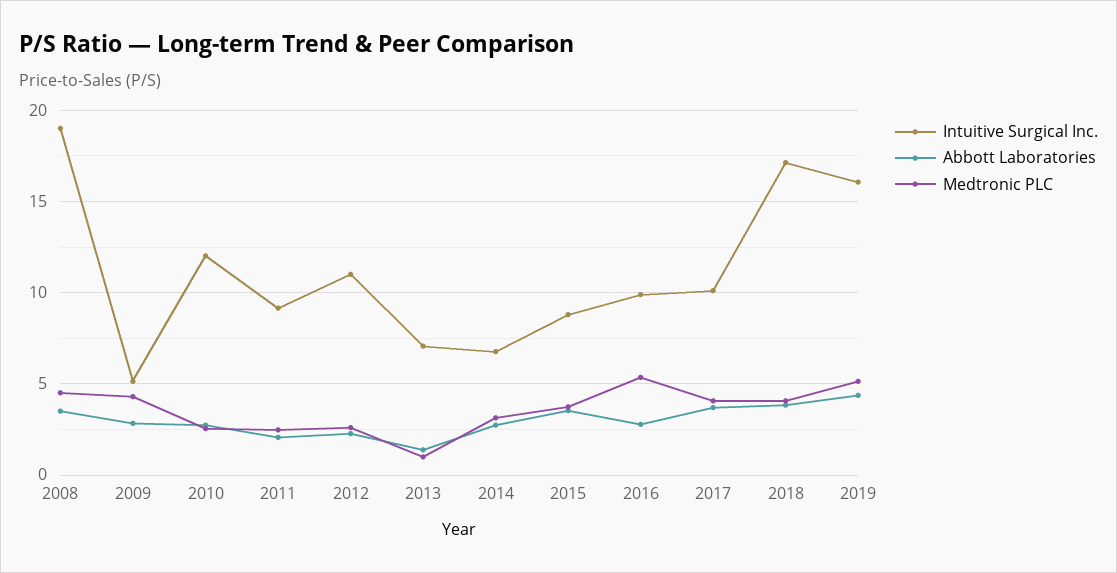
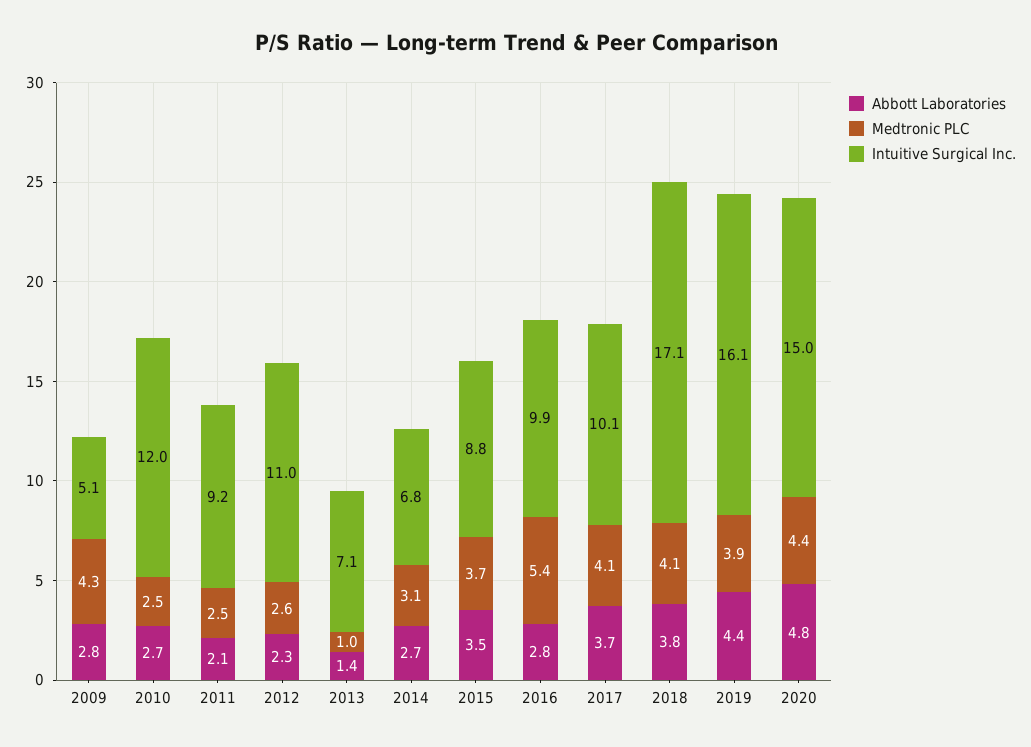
Intuitive Surgical Inc., 2008: 19 -> none
Abbott Laboratories, 2008: 3.5 -> none
Medtronic PLC, 2008: 4.5 -> none
Medtronic PLC, 2019: 5 -> 3.9
Abbott Laboratories, 2020: none -> 4.8
Medtronic PLC, 2020: none -> 4.4
Intuitive Surgical Inc., 2020: none -> 15

